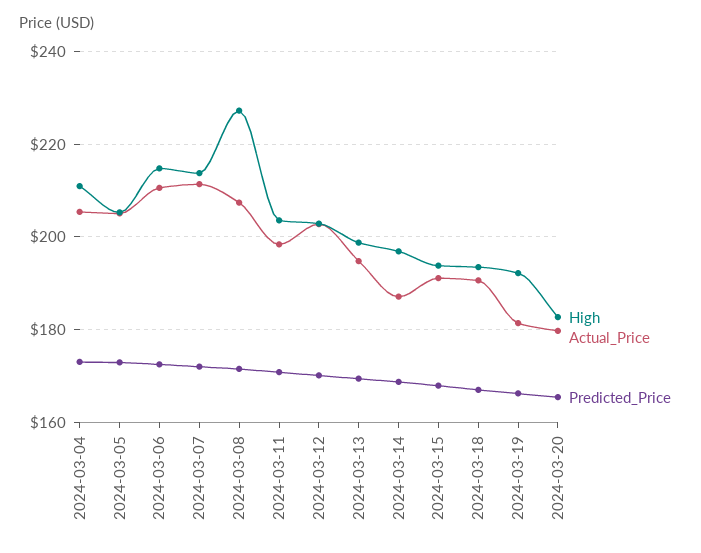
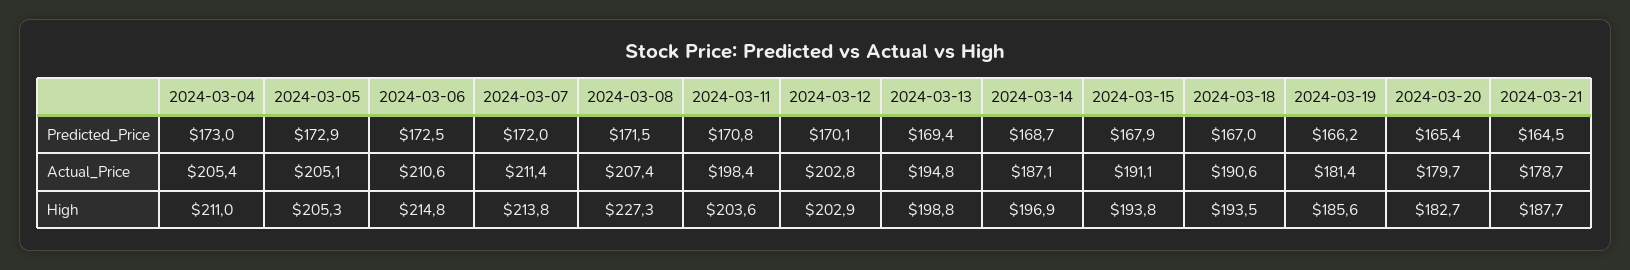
High, 2024-03-19: 192 -> 185.6
Predicted_Price, 2024-03-21: none -> 164.5
Actual_Price, 2024-03-21: none -> 178.7
High, 2024-03-21: none -> 187.7

